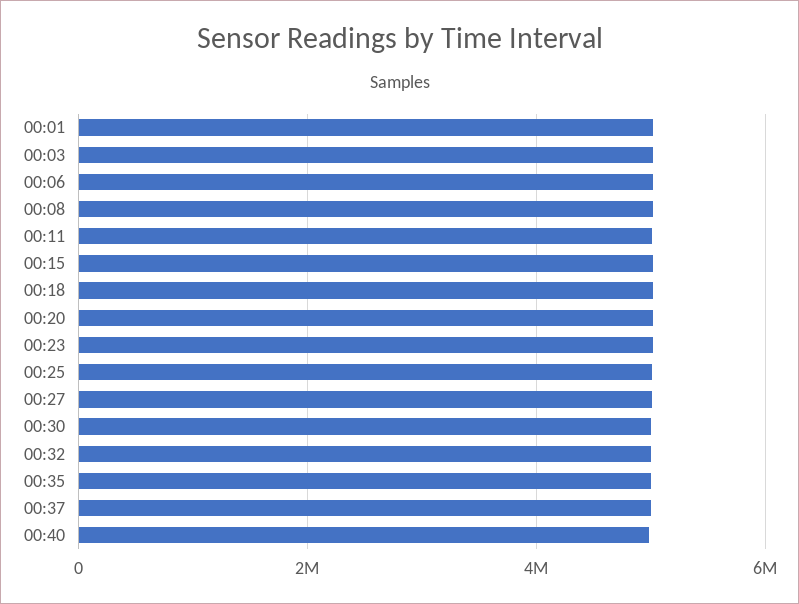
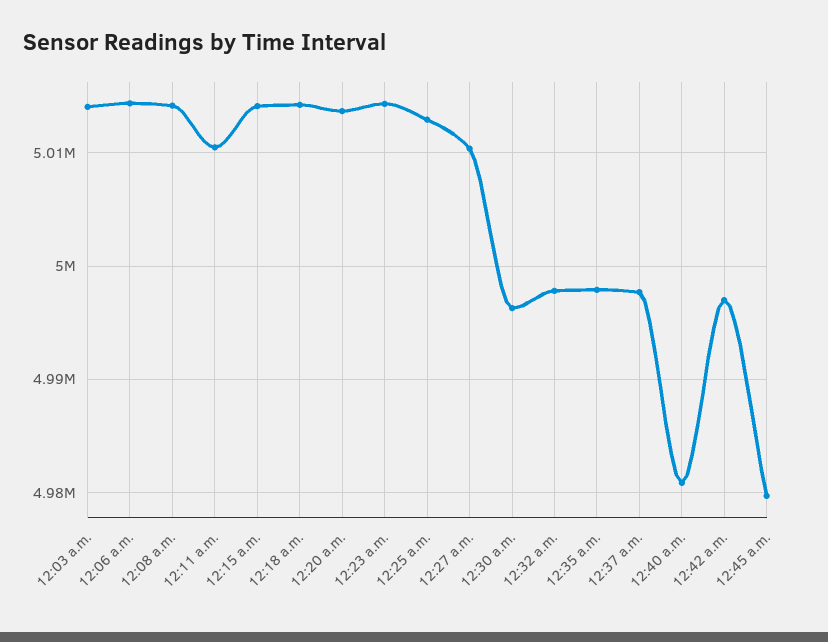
00:01: 5000000 -> none
12:42 a.m.: none -> 4997000
12:45 a.m.: none -> 4980000

